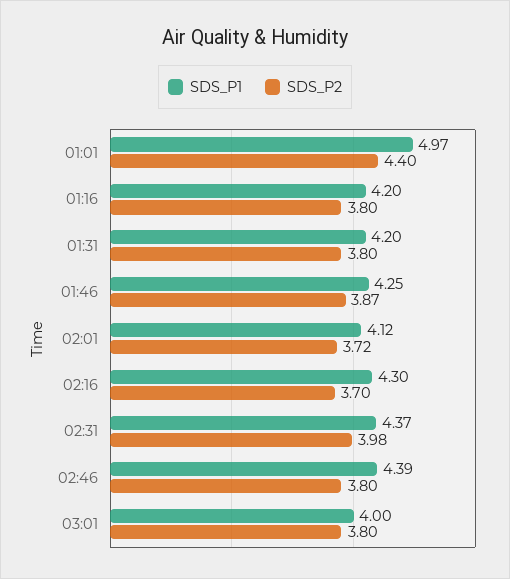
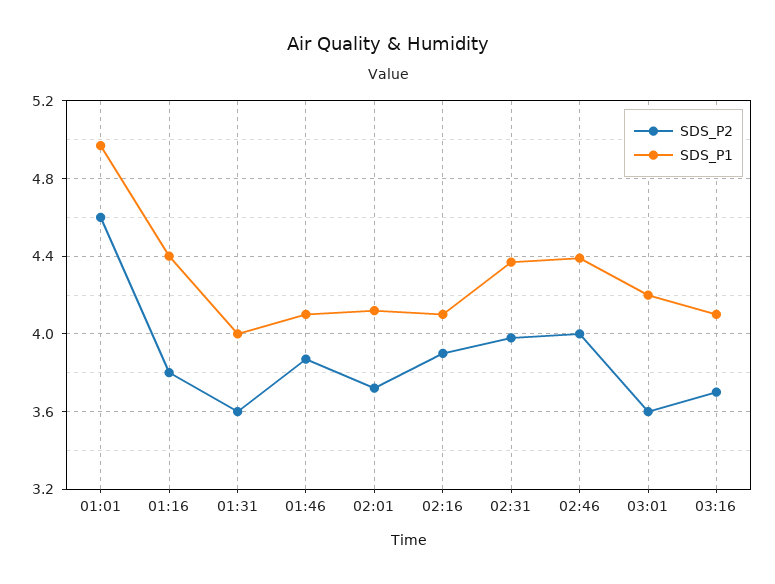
SDS_P2, 01:01: 4.4 -> 4.6
SDS_P1, 01:16: 4.2 -> 4.4
SDS_P1, 01:31: 4.2 -> 4
SDS_P2, 01:31: 3.8 -> 3.6
SDS_P1, 01:46: 4.25 -> 4.1
SDS_P1, 02:16: 4.3 -> 4.1
SDS_P2, 02:16: 3.7 -> 3.9
SDS_P2, 02:46: 3.8 -> 4
SDS_P1, 03:01: 4 -> 4.2
SDS_P2, 03:01: 3.8 -> 3.6
SDS_P2, 03:16: none -> 3.7
SDS_P1, 03:16: none -> 4.1

